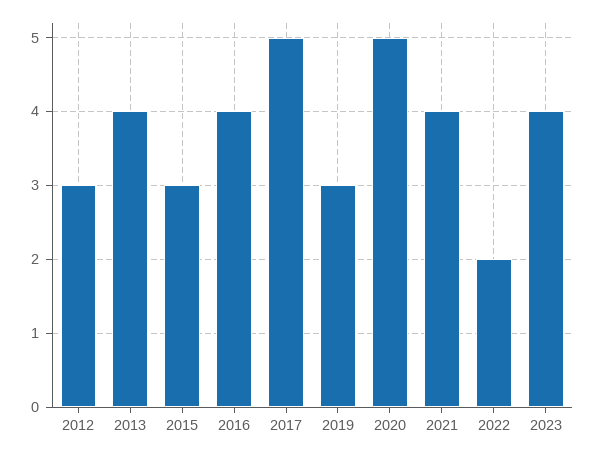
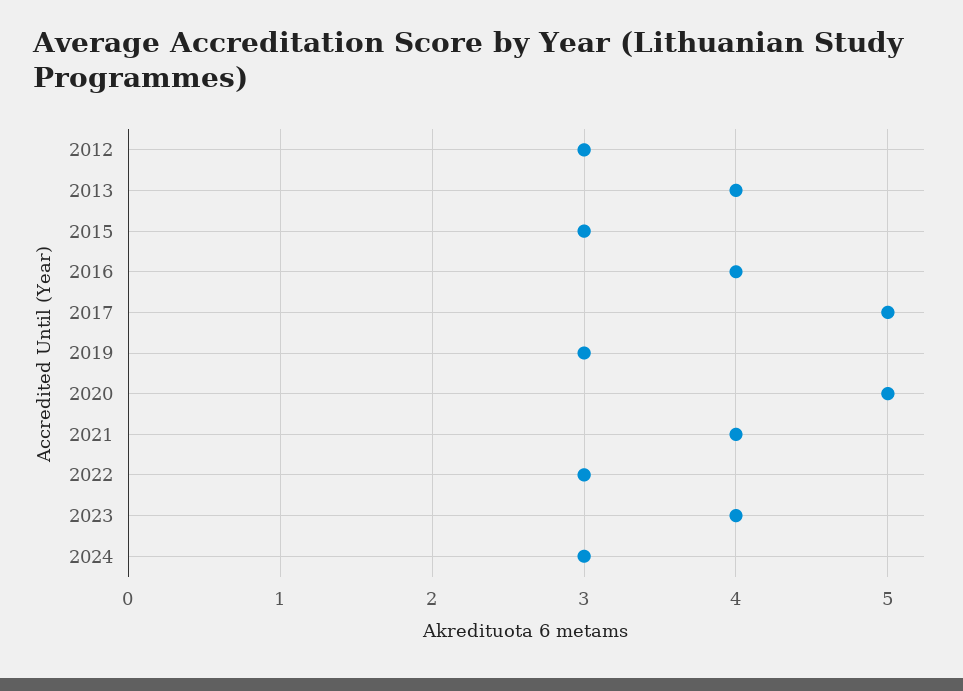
2022: 2 -> 3
2024: none -> 3

